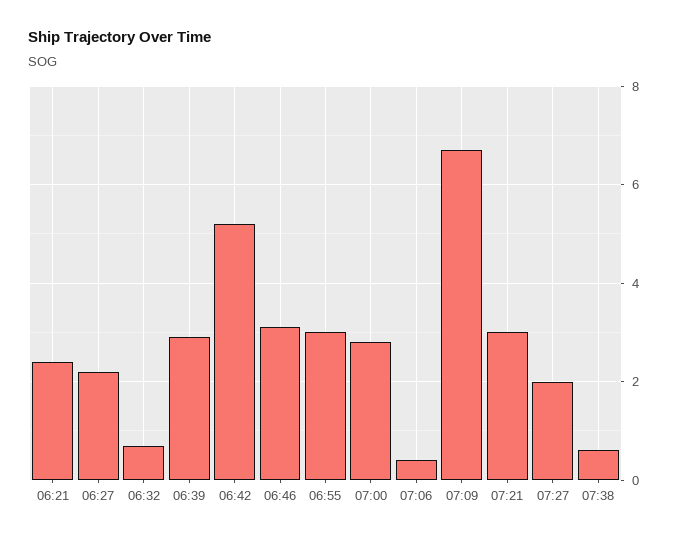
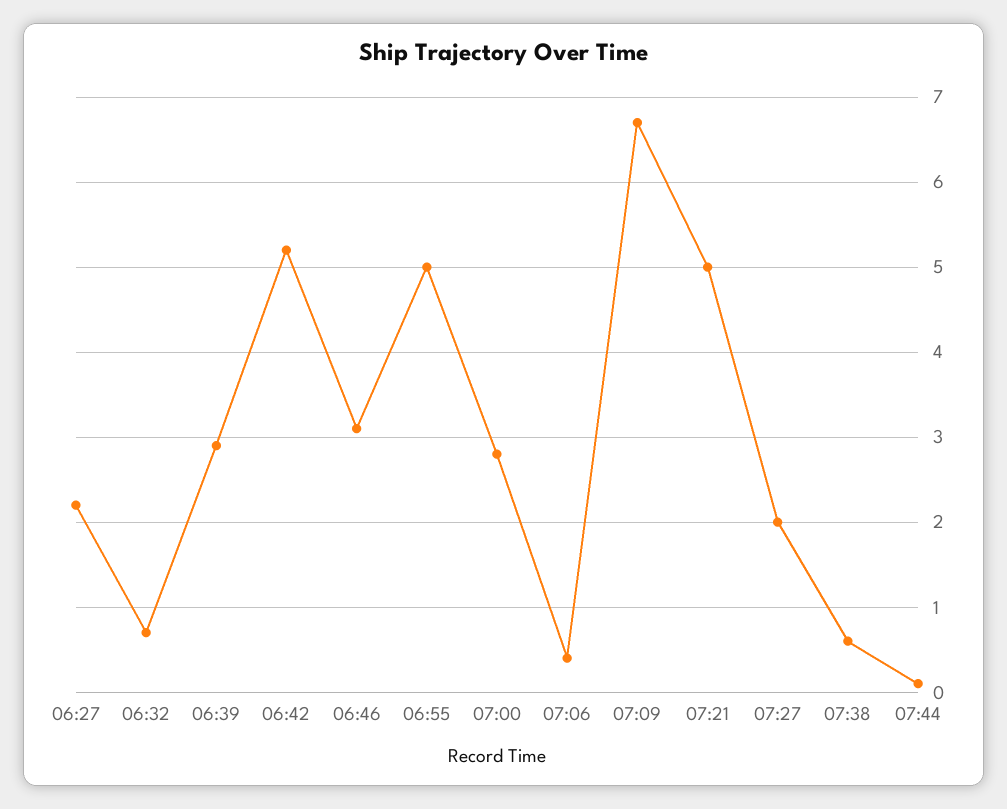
06:21: 2.5 -> none
06:55: 3 -> 5
07:21: 3 -> 5
07:44: none -> 0.1

